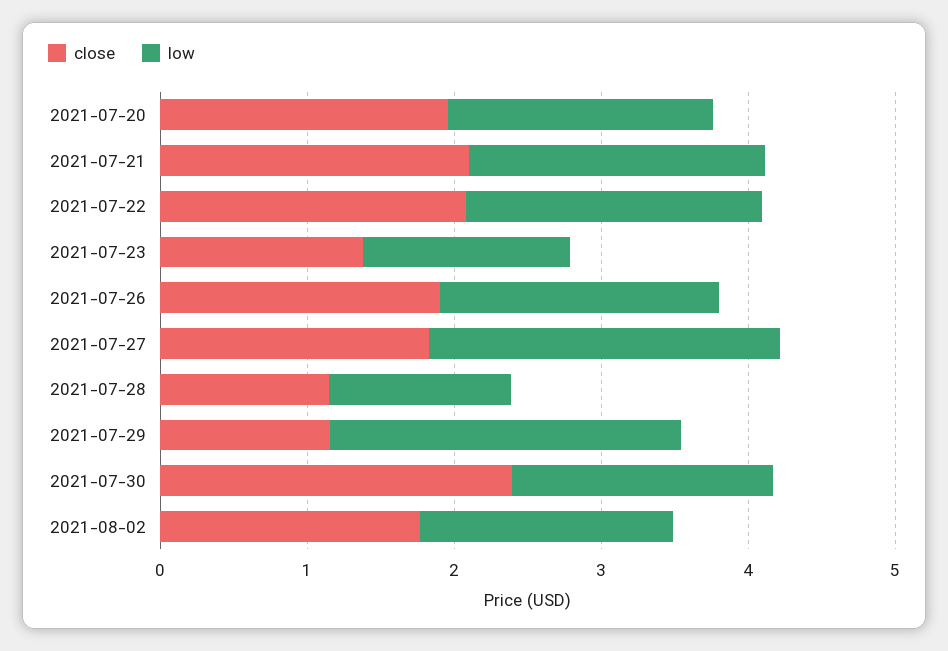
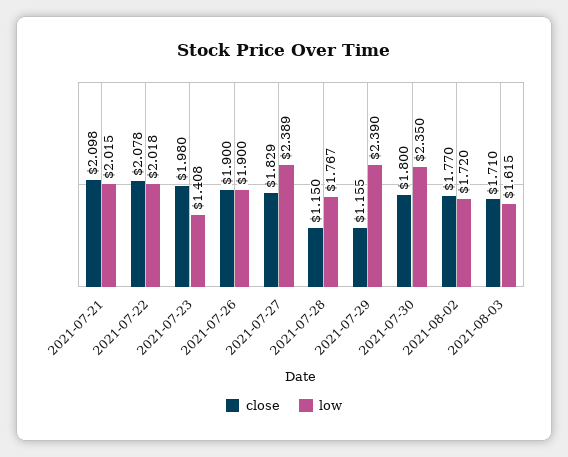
close, 2021-07-20: 2 -> none
low, 2021-07-20: 1.8 -> none
close, 2021-07-23: 1.4 -> 1.98
low, 2021-07-28: 1.2 -> 1.767
close, 2021-07-30: 2.4 -> 1.8
low, 2021-07-30: 1.8 -> 2.35
close, 2021-08-03: none -> 1.71
low, 2021-08-03: none -> 1.615

